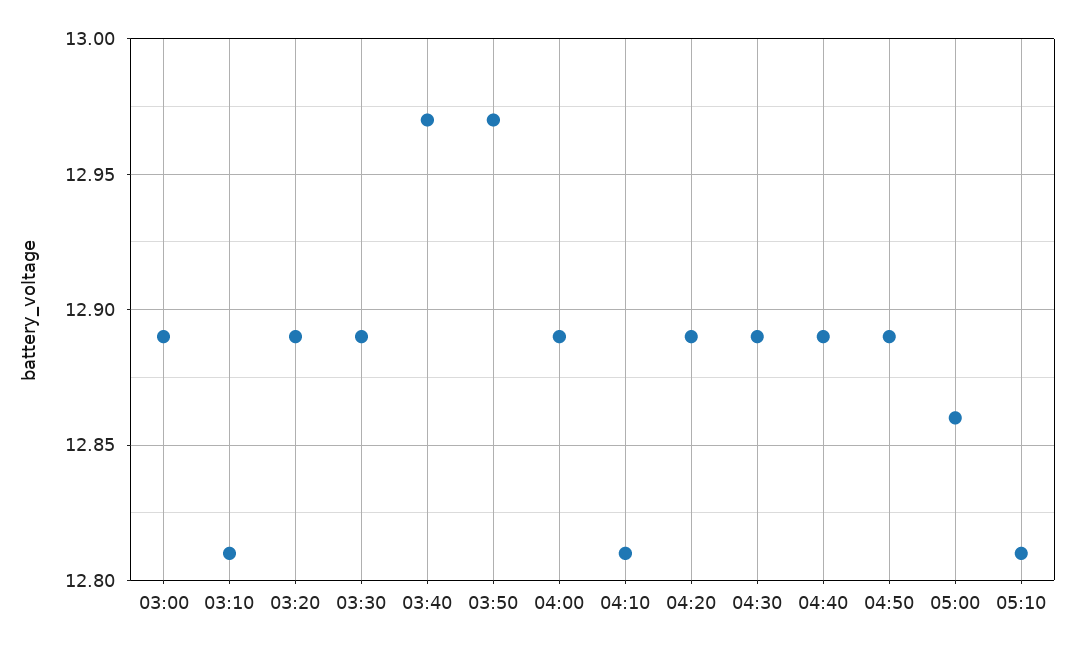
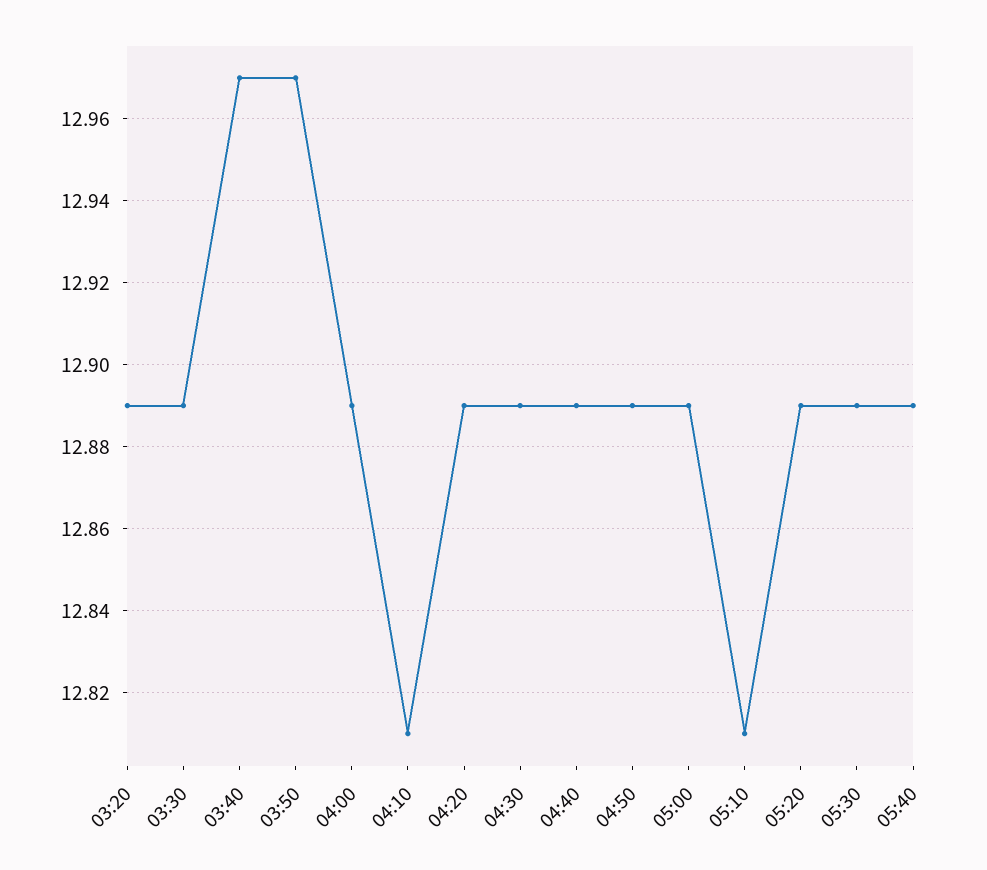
03:00: 12.89 -> none
03:10: 12.81 -> none
05:00: 12.86 -> 12.89
05:20: none -> 12.89
05:30: none -> 12.89
05:40: none -> 12.89

